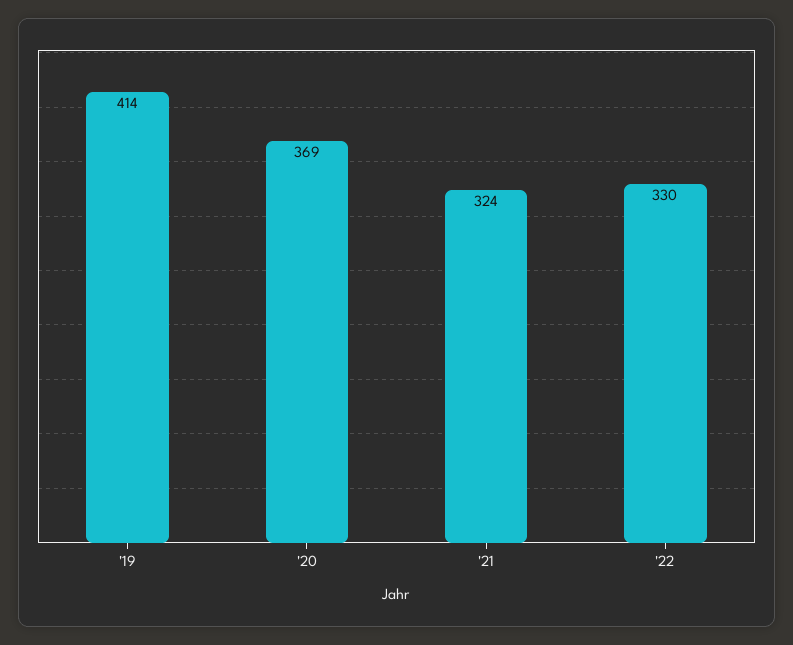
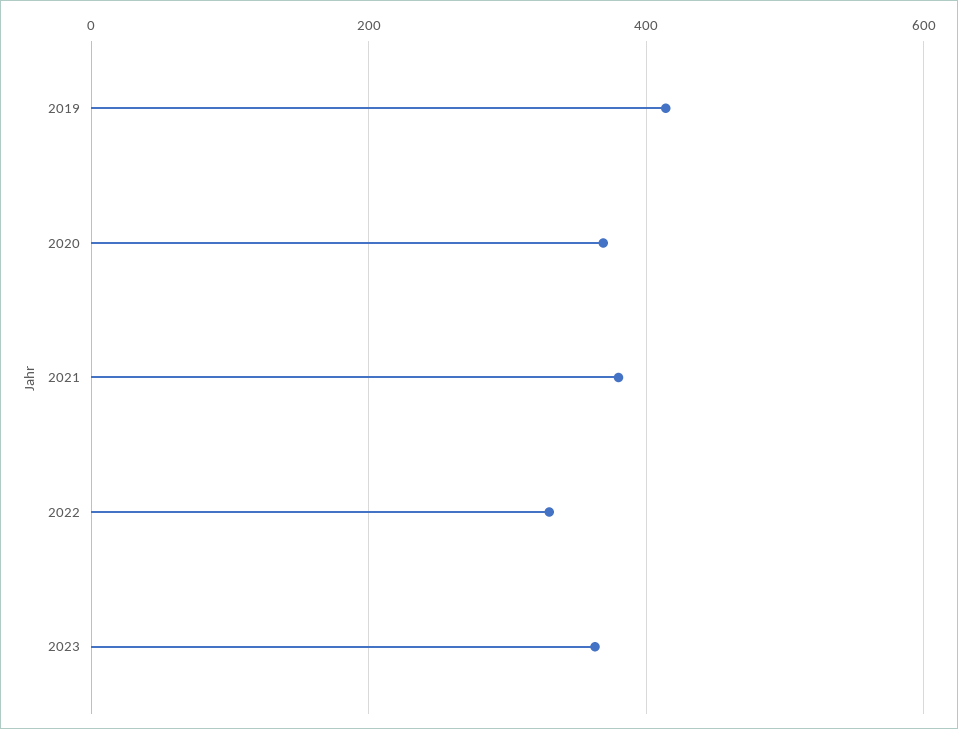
'21: 324 -> 380
2023: none -> 360

